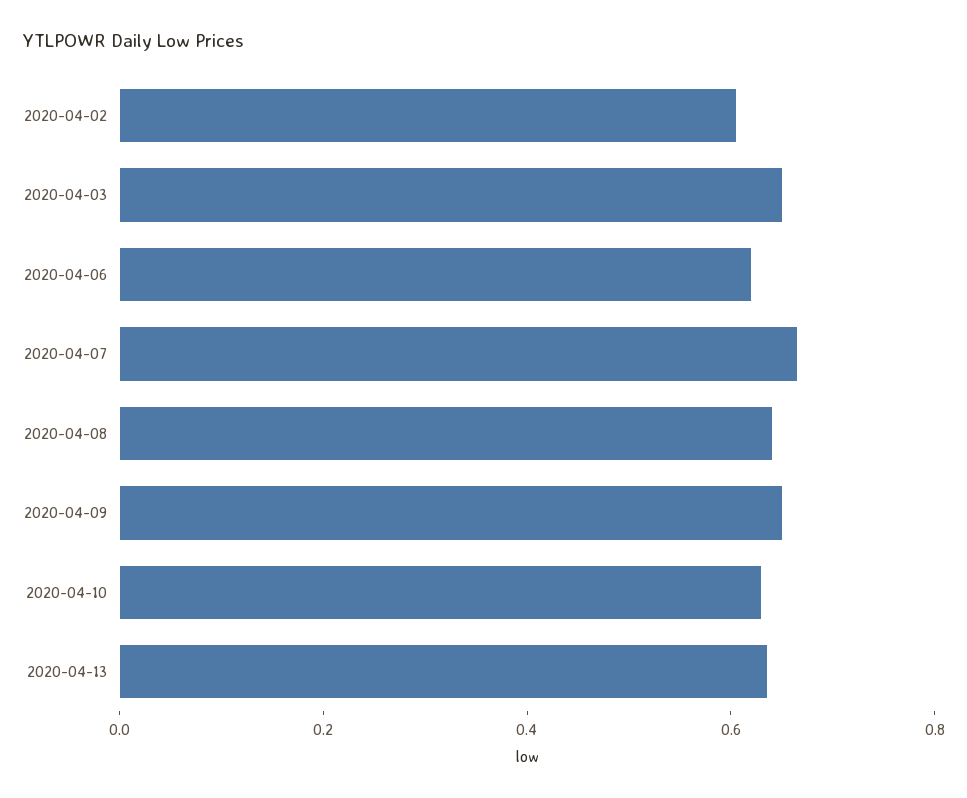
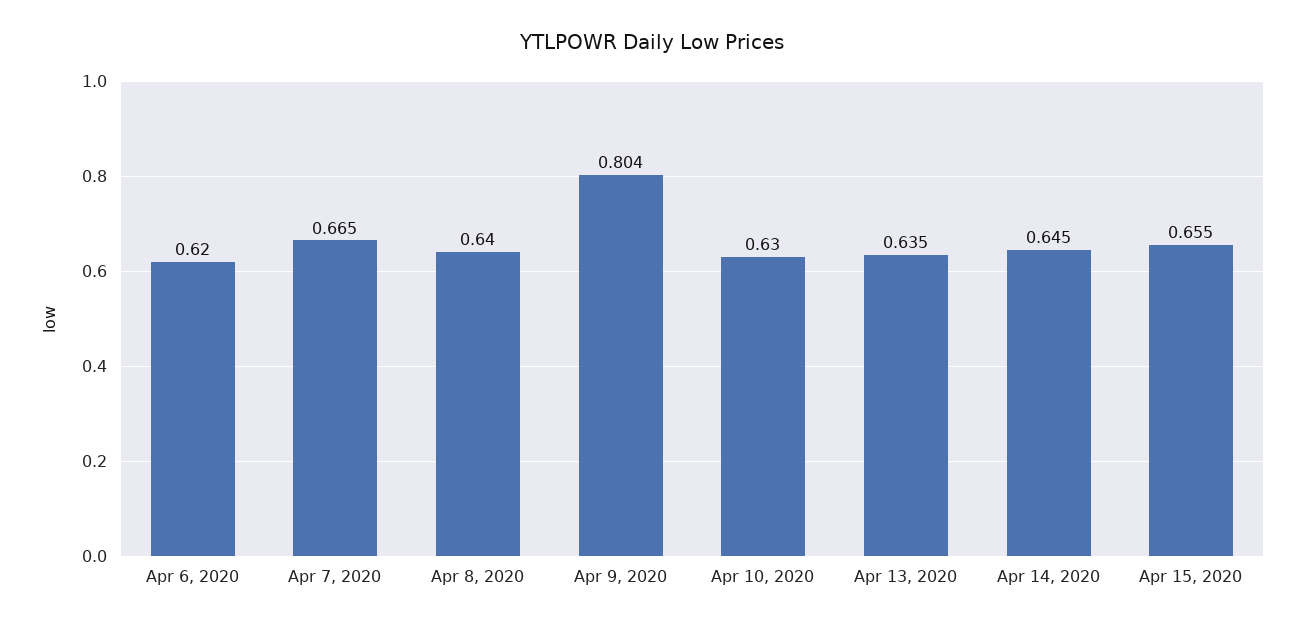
2020-04-02: 0.6 -> none
2020-04-03: 0.65 -> none
2020-04-09: 0.65 -> 0.804
Apr 14, 2020: none -> 0.645
Apr 15, 2020: none -> 0.655

